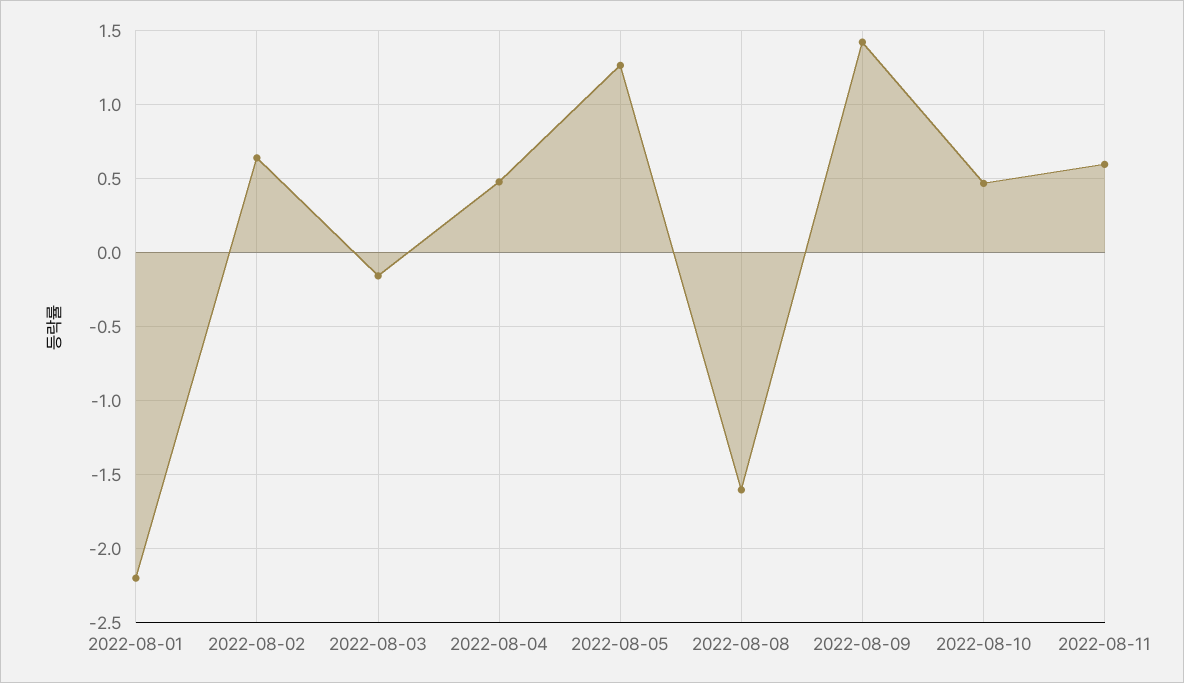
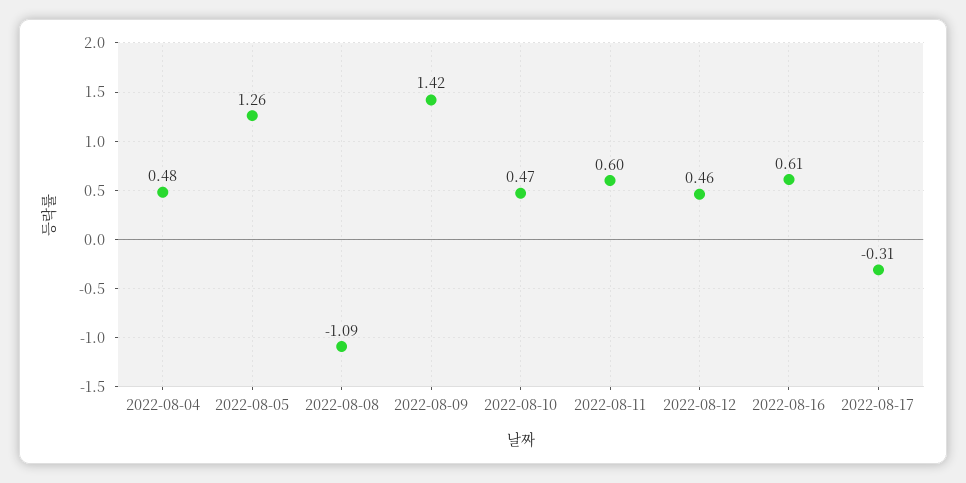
2022-08-01: -2.2 -> none
2022-08-02: 0.65 -> none
2022-08-03: -0.15 -> none
2022-08-08: -1.6 -> -1.09
2022-08-12: none -> 0.46
2022-08-16: none -> 0.61
2022-08-17: none -> -0.31

